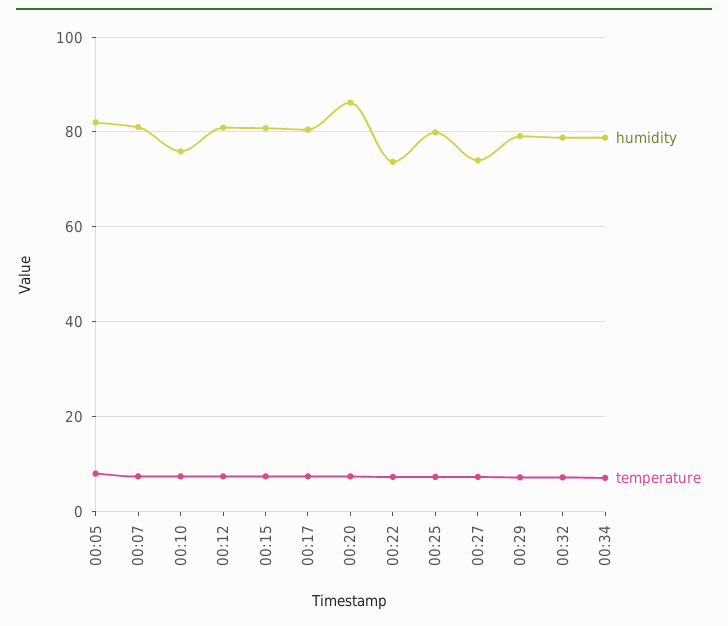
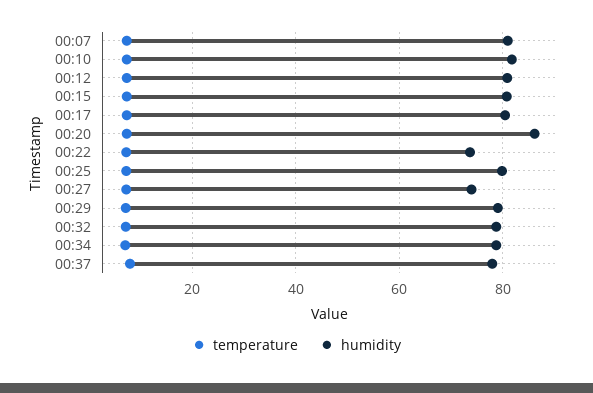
humidity, 00:05: 82 -> none
temperature, 00:05: 8 -> none
humidity, 00:10: 76 -> 82
temperature, 00:37: none -> 8
humidity, 00:37: none -> 78

